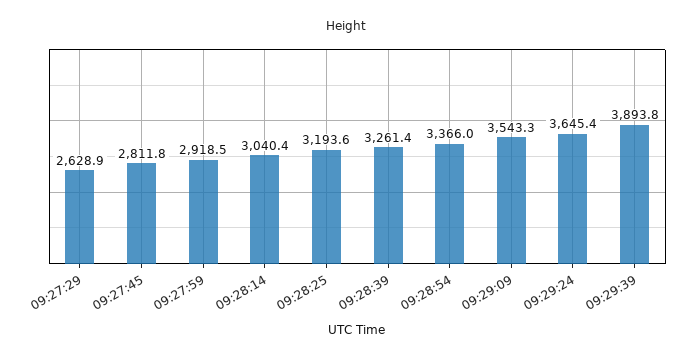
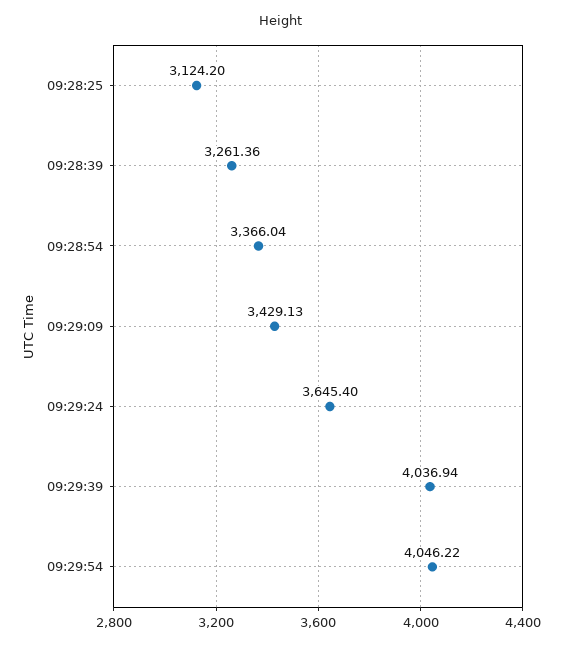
09:27:29: 2628.9 -> none
09:27:45: 2811.8 -> none
09:27:59: 2918.5 -> none
09:28:14: 3040.4 -> none
09:28:25: 3193.6 -> 3124.2
09:29:09: 3543.3 -> 3429.13
09:29:39: 3893.8 -> 4036.94
09:29:54: none -> 4046.22

